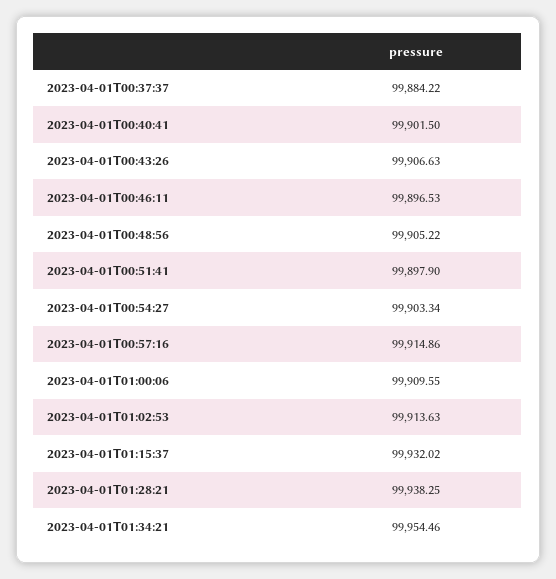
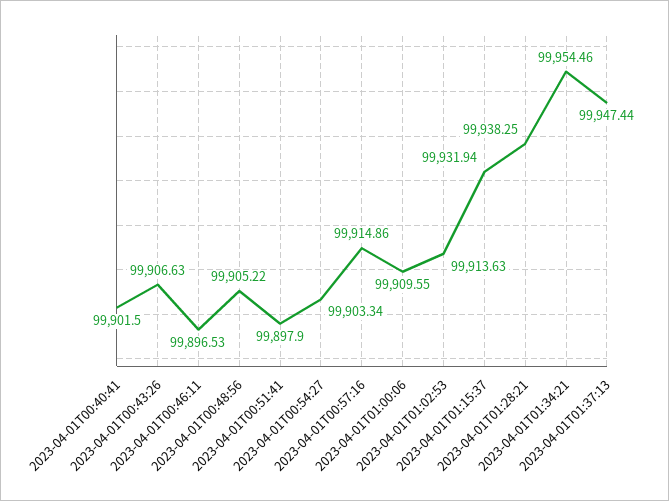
2023-04-01T00:37:37: 99884.22 -> none
2023-04-01T01:15:37: 99932.02 -> 99931.94
2023-04-01T01:37:13: none -> 99947.44

